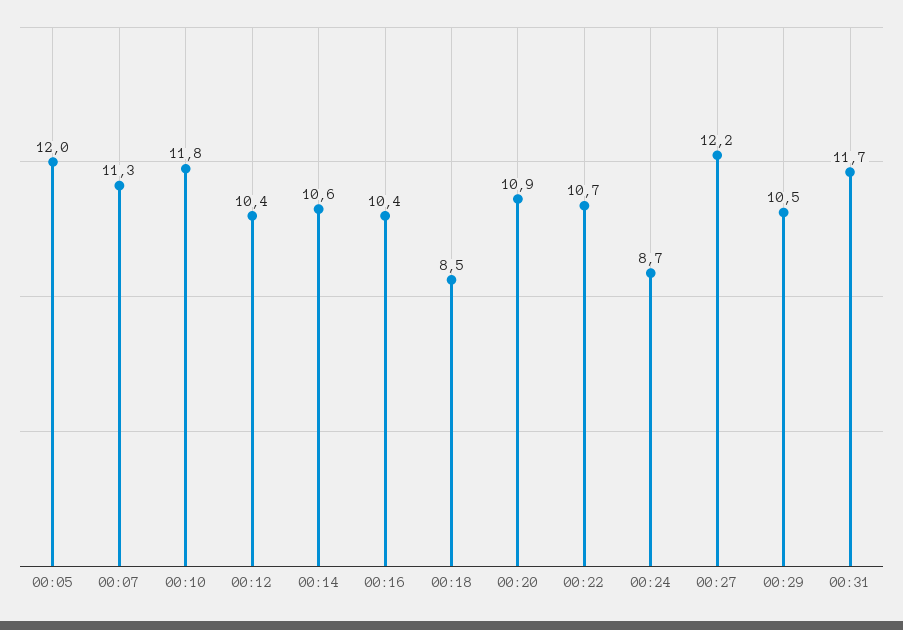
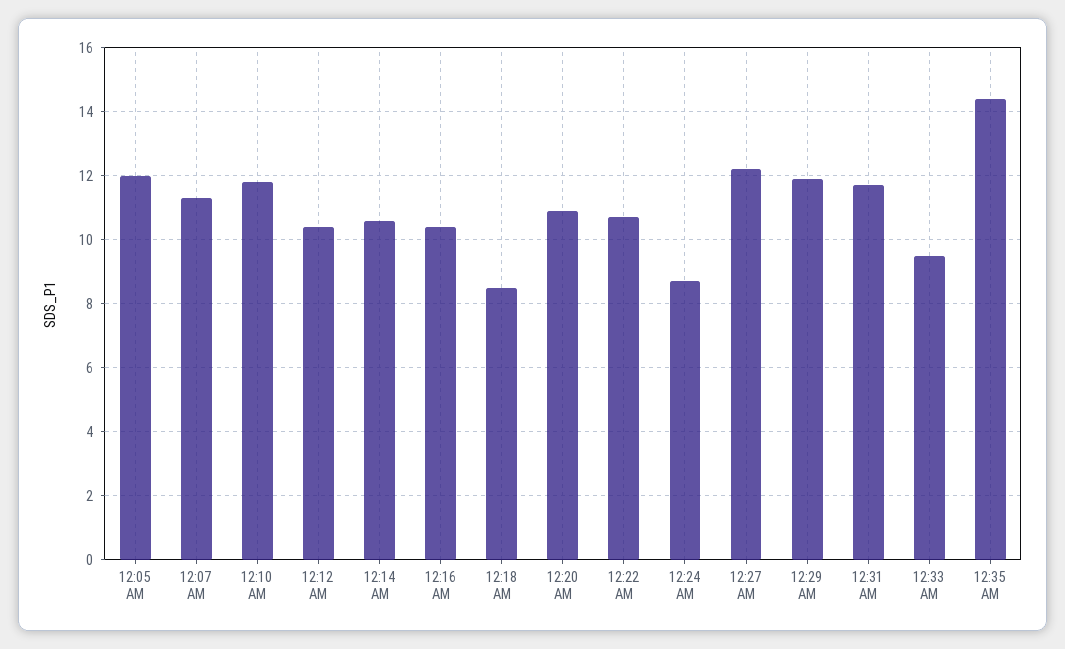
00:29: 10.5 -> 12
12:33 AM: none -> 9.5
12:35 AM: none -> 14.5

